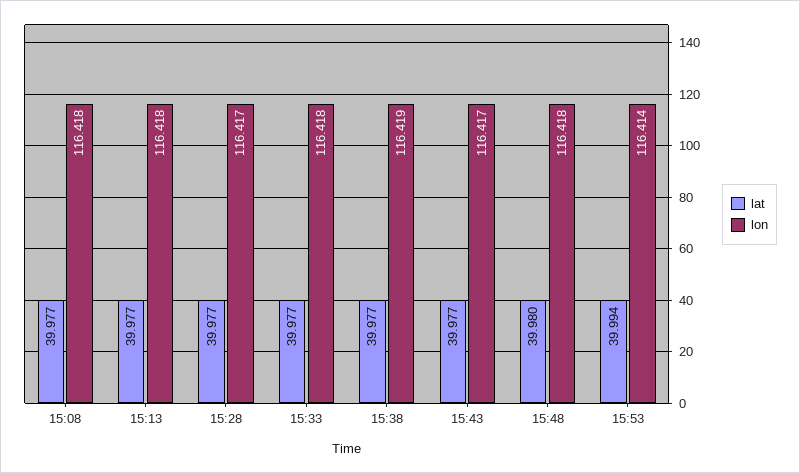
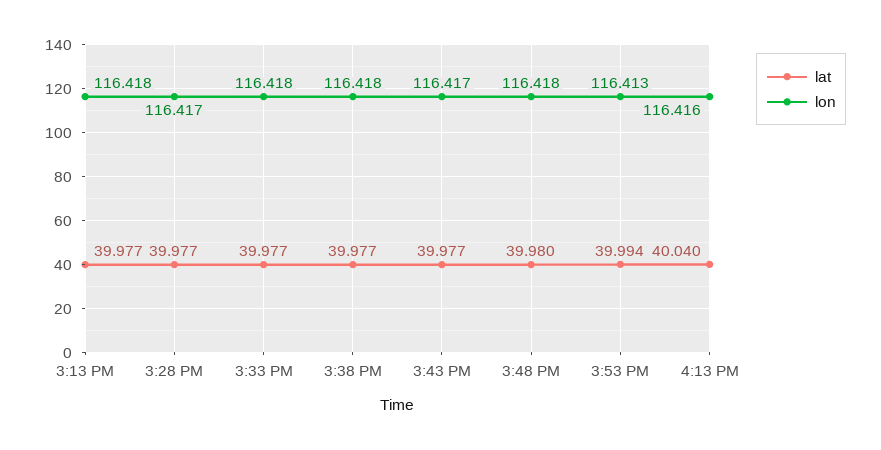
lat, 15:08: 39.977 -> none
lon, 15:08: 116.418 -> none
lon, 15:38: 116.419 -> 116.418
lon, 15:53: 116.414 -> 116.413
lat, 4:13 PM: none -> 40.04
lon, 4:13 PM: none -> 116.416

